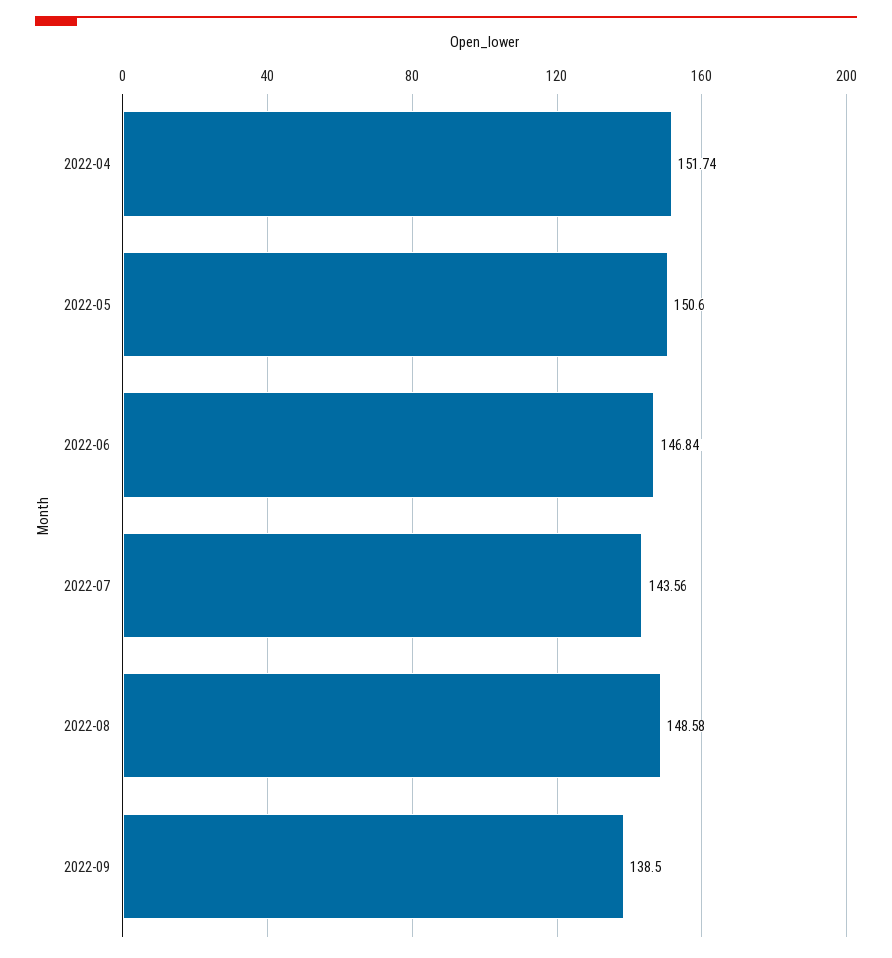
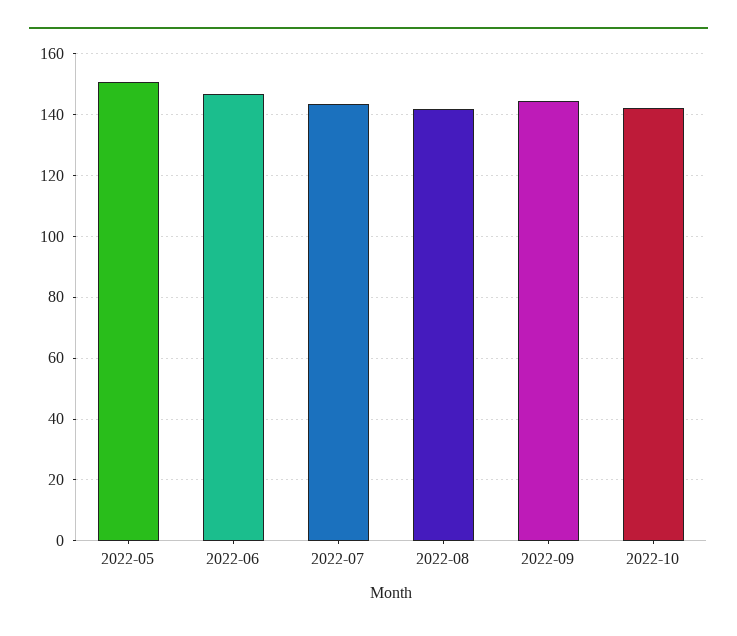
2022-04: 151.74 -> none
2022-08: 148.58 -> 142
2022-09: 138.5 -> 144
2022-10: none -> 142

